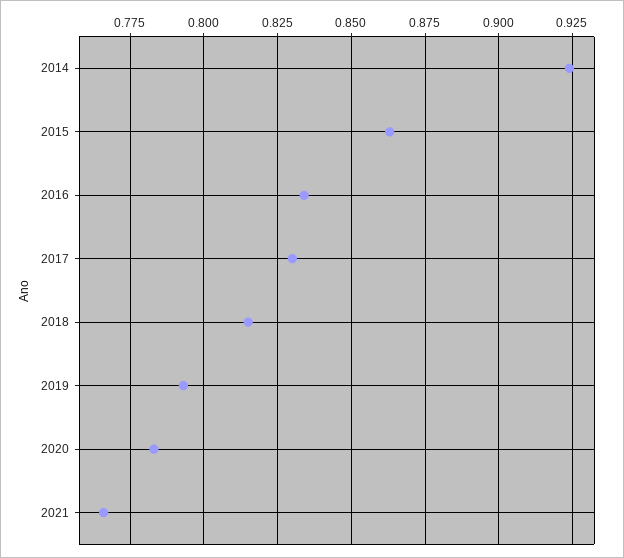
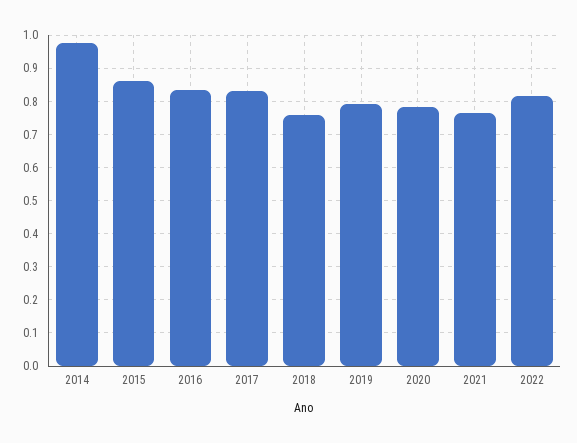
2014: 0.925 -> 0.98
2018: 0.815 -> 0.76
2022: none -> 0.82

